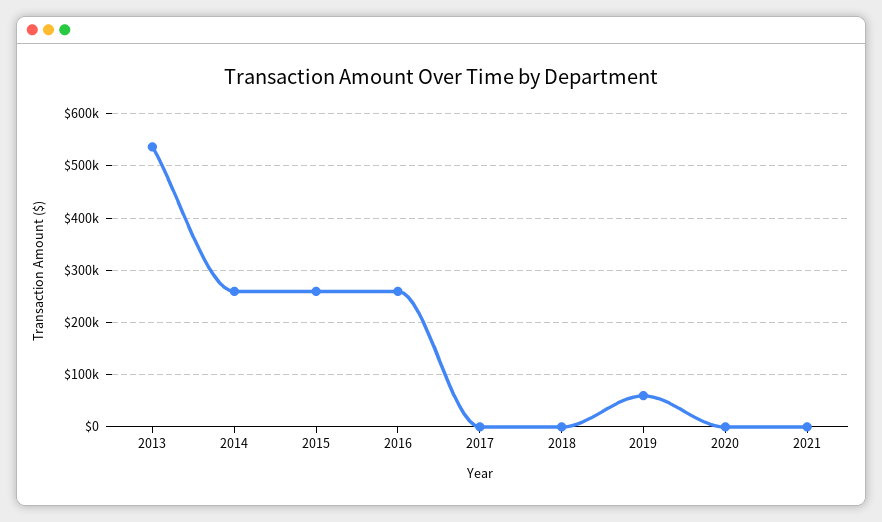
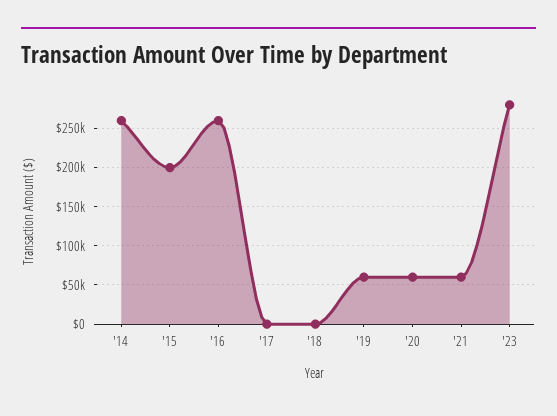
2013: 540000 -> none
2015: 260000 -> 200000
2020: 0 -> 60000
2021: 0 -> 60000
'23: none -> 280000

